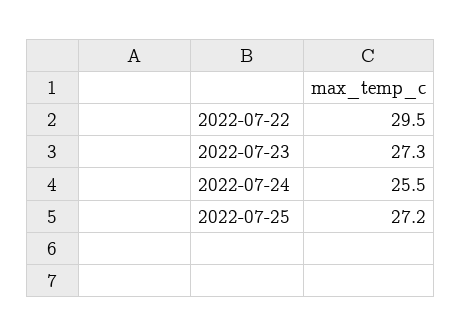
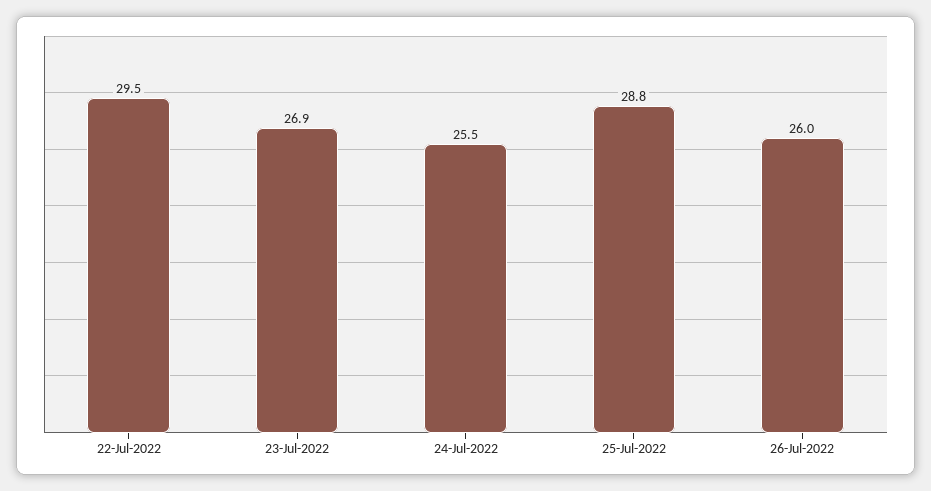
2022-07-23: 27.3 -> 26.9
2022-07-25: 27.2 -> 28.8
26-Jul-2022: none -> 26

